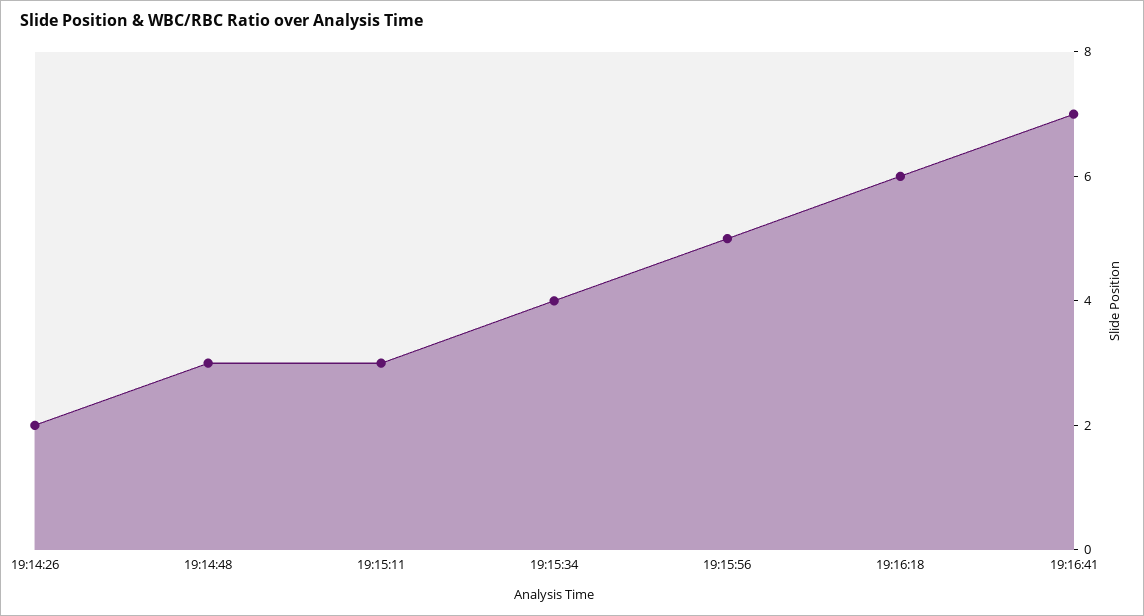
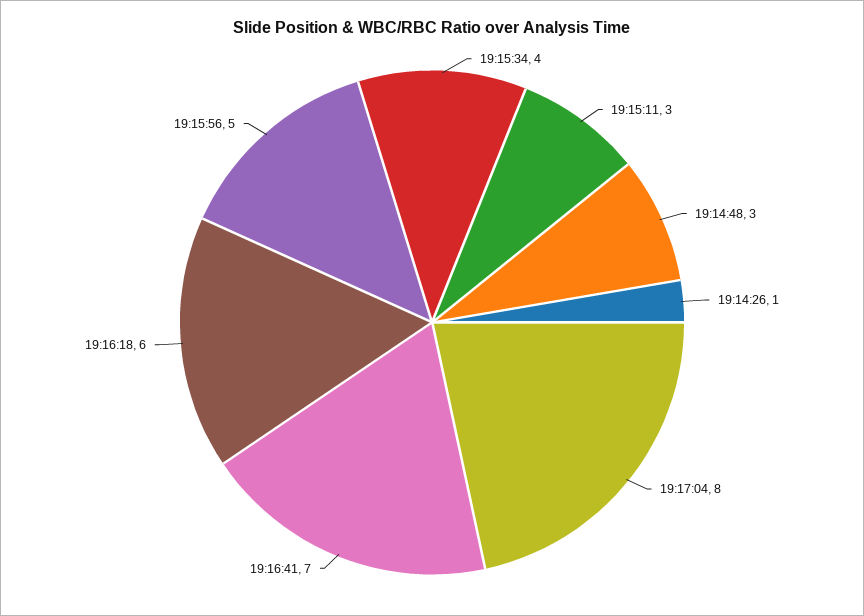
19:14:26: 2 -> 1
19:17:04: none -> 8

